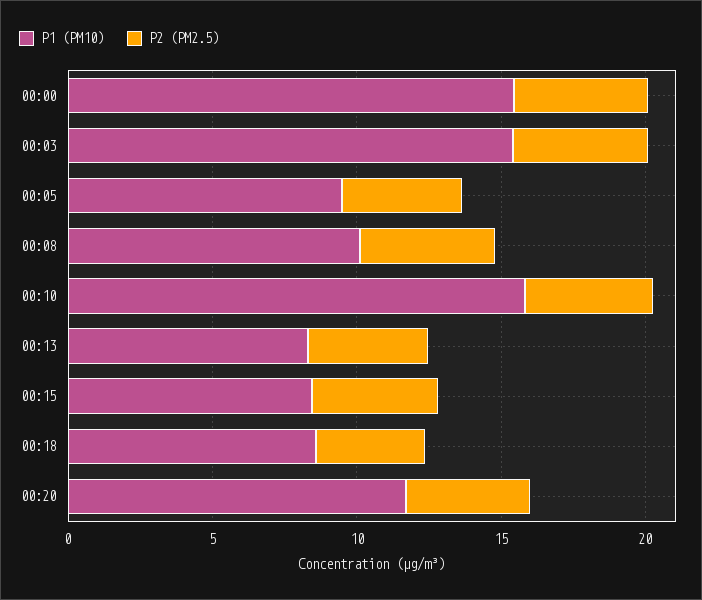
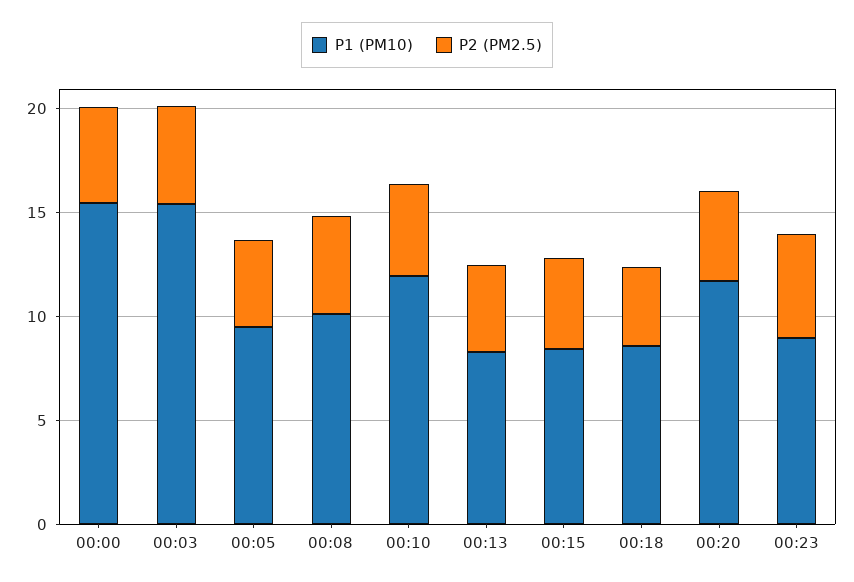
P1 (PM10), 00:10: 16 -> 12
P1 (PM10), 00:23: none -> 9
P2 (PM2.5), 00:23: none -> 5

